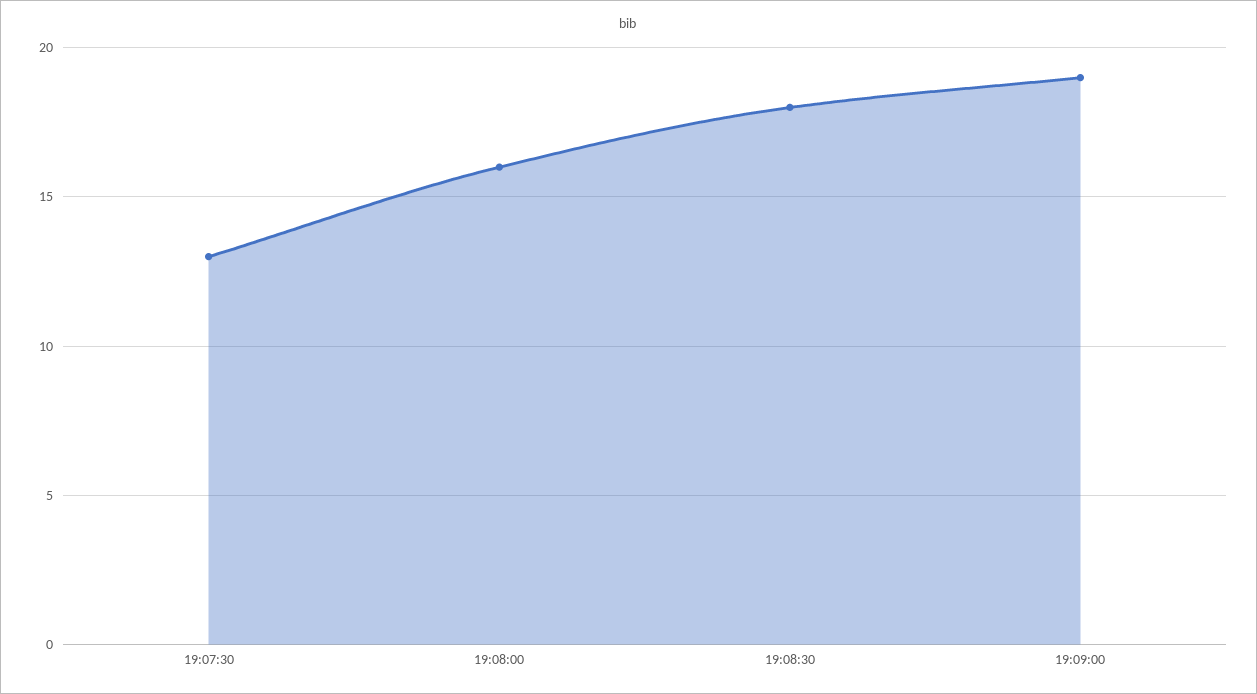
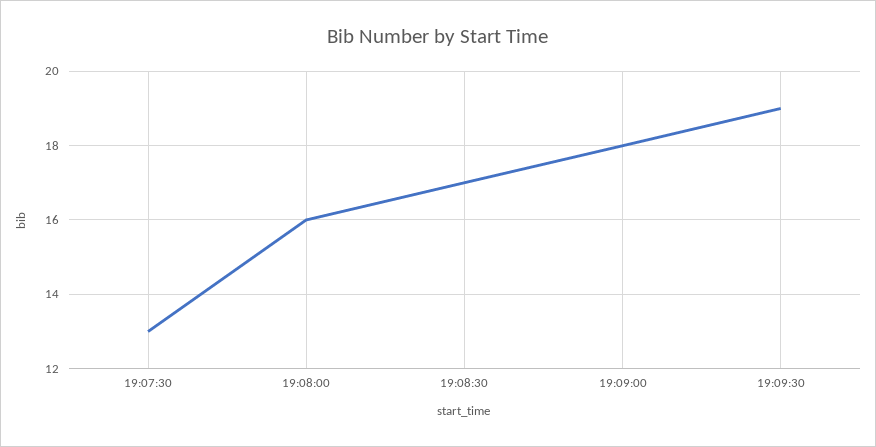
19:08:30: 18 -> 17
19:09:00: 19 -> 18
19:09:30: none -> 19

